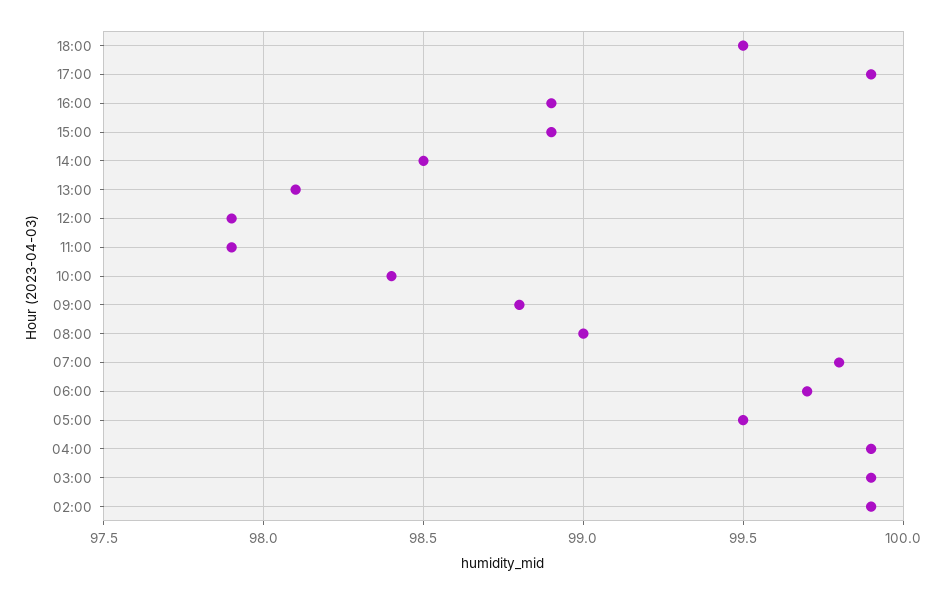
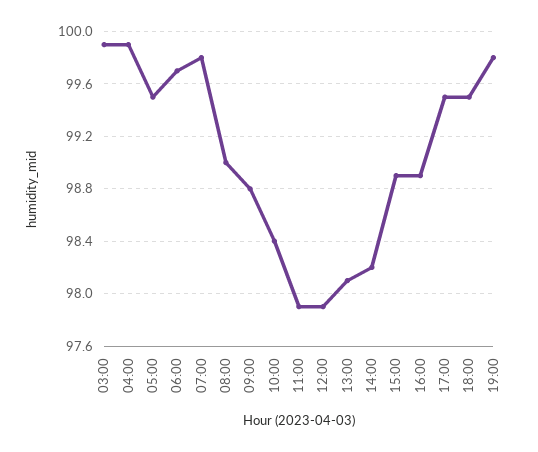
17:00: 99.9 -> 99.5
14:00: 98.5 -> 98.2
02:00: 99.9 -> none
19:00: none -> 99.8

